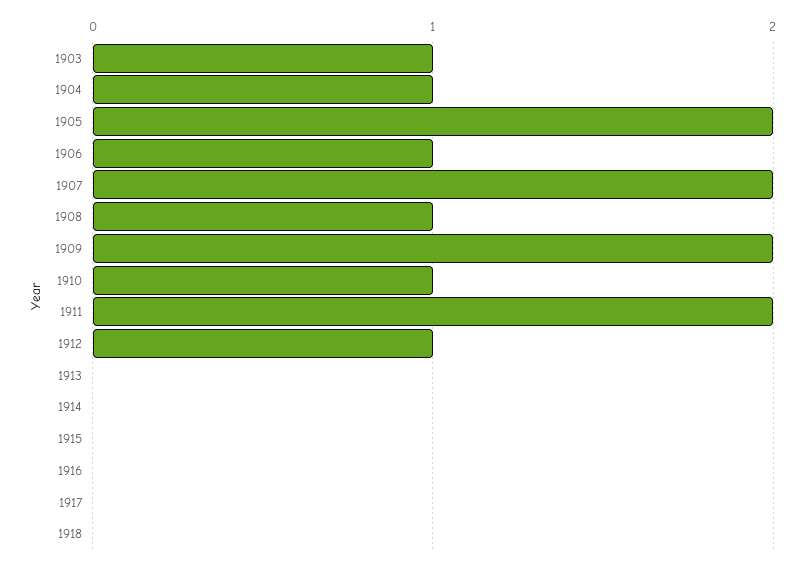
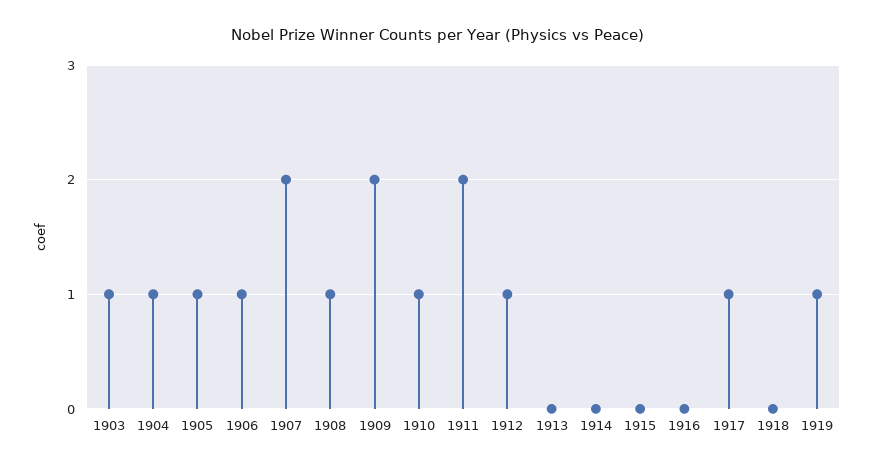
1905: 2 -> 1
1917: 0 -> 1
1919: none -> 1

